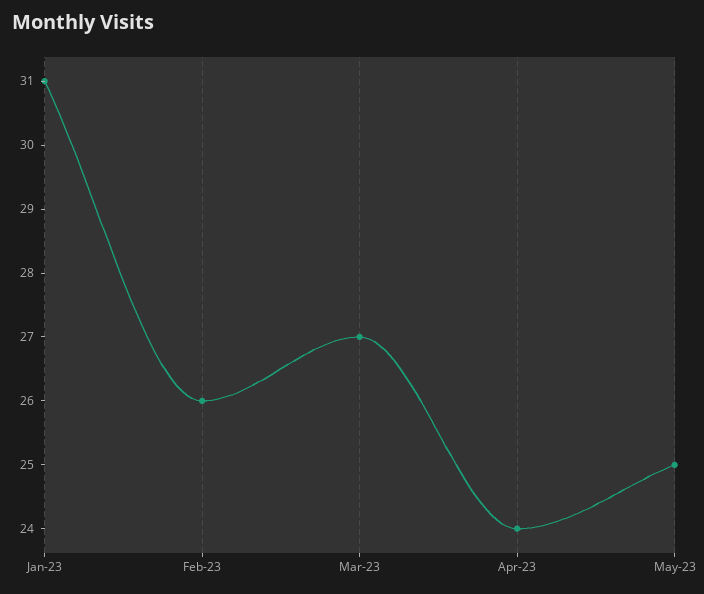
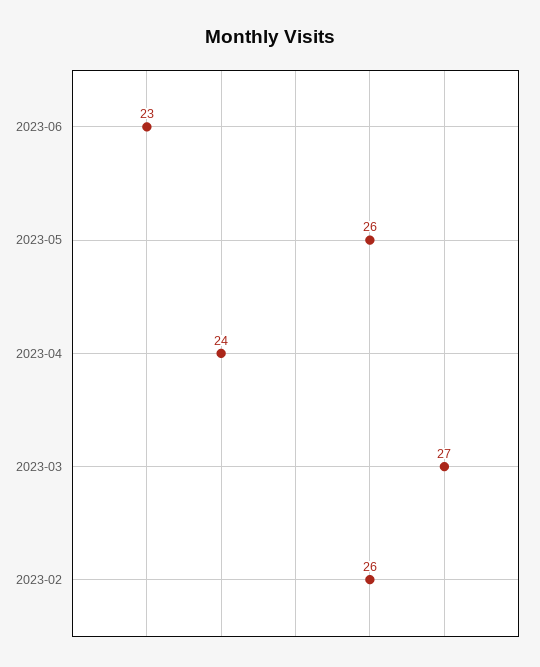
Jan-23: 31 -> none
May-23: 25 -> 26
2023-06: none -> 23

